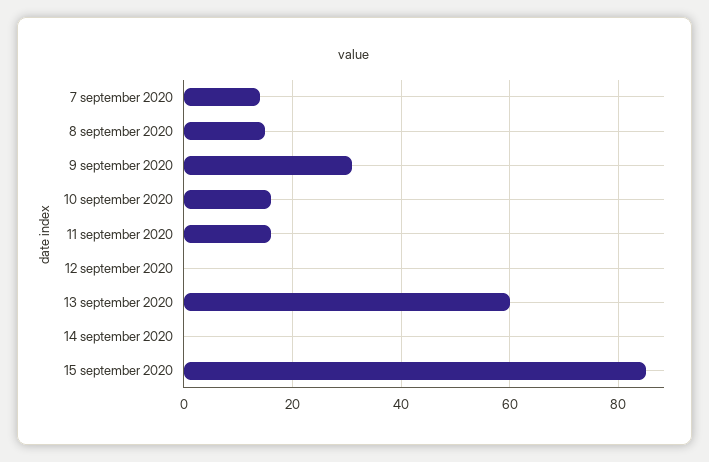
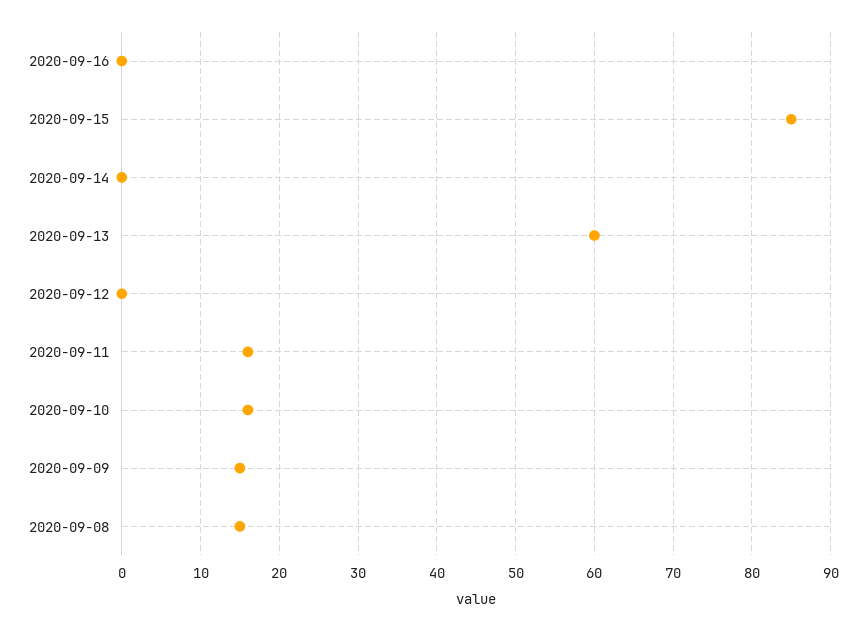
7 september 2020: 15 -> none
9 september 2020: 30 -> 15
2020-09-16: none -> 0

